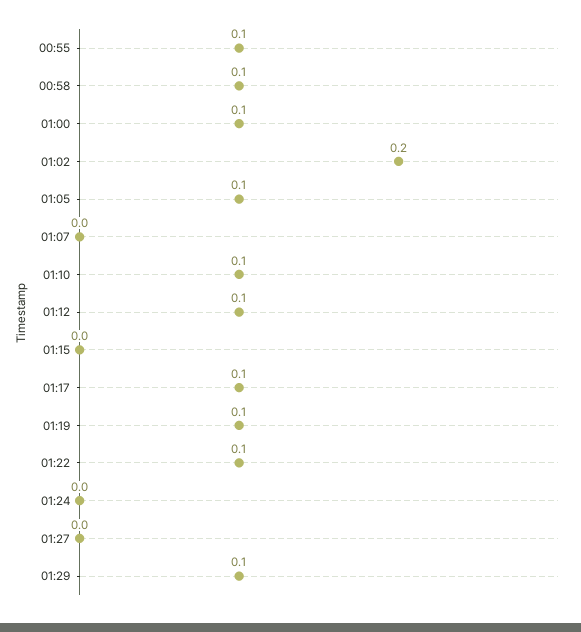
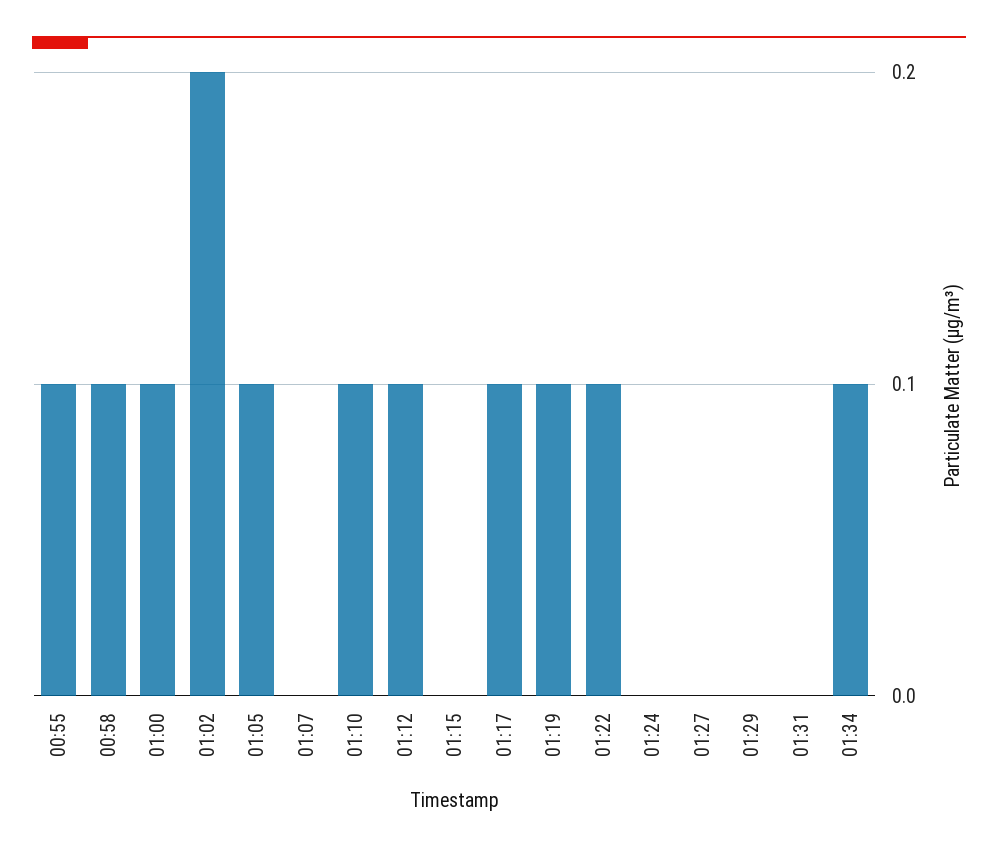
01:29: 0.1 -> 0
01:31: none -> 0
01:34: none -> 0.1

